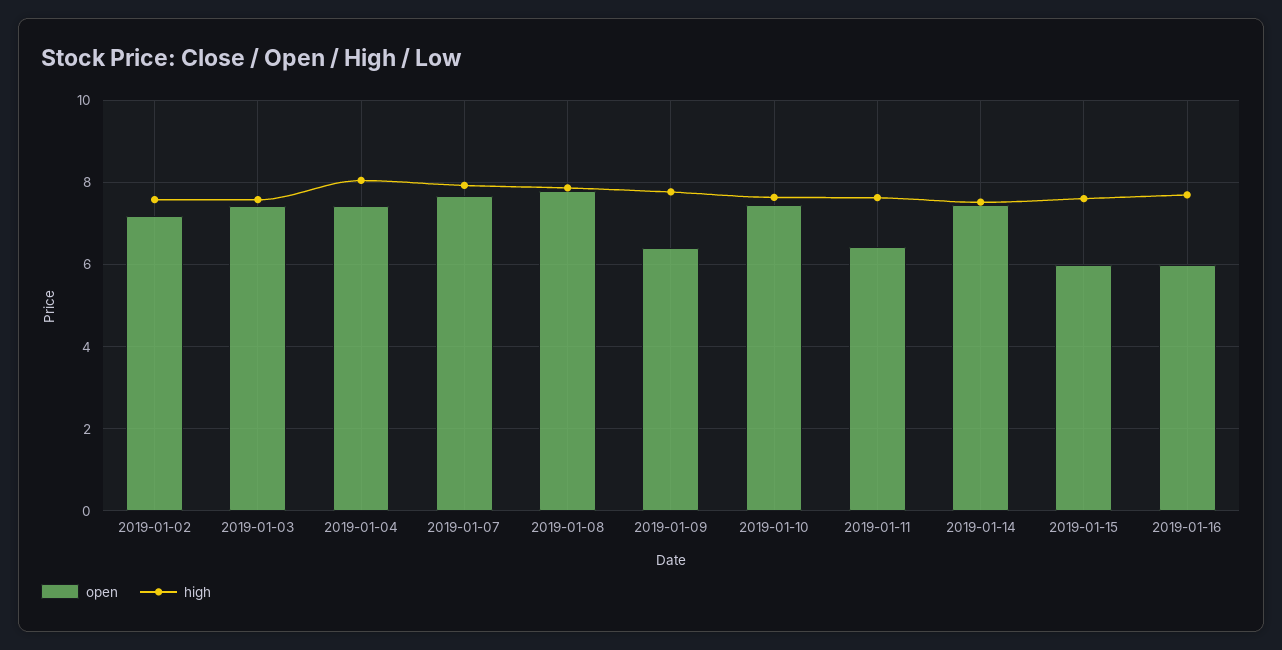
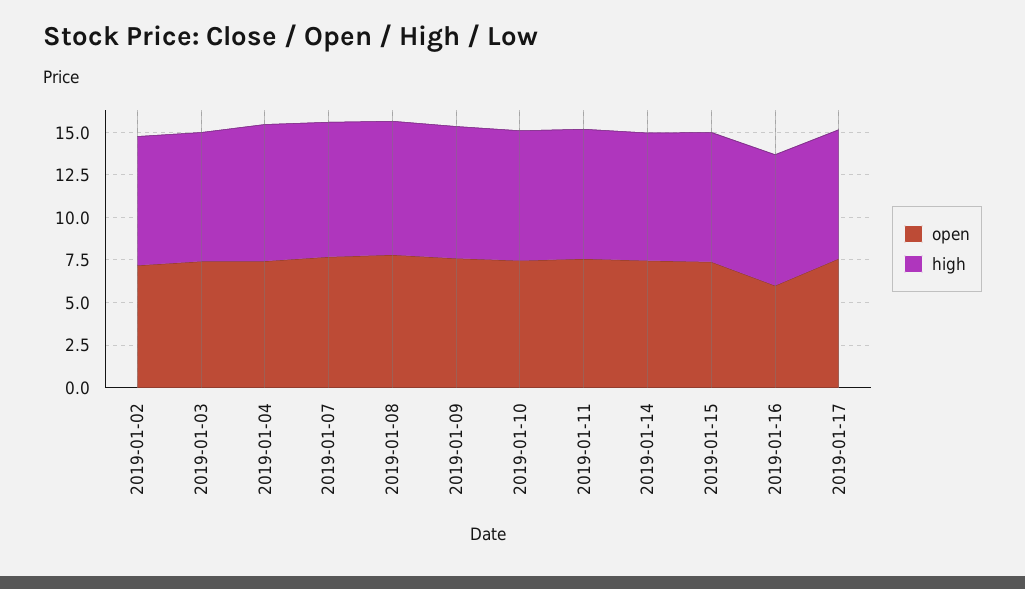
open, 2019-01-09: 6.4 -> 7.5
open, 2019-01-11: 6.4 -> 7.5
open, 2019-01-15: 6 -> 7.5
open, 2019-01-17: none -> 7.5
high, 2019-01-17: none -> 7.5

